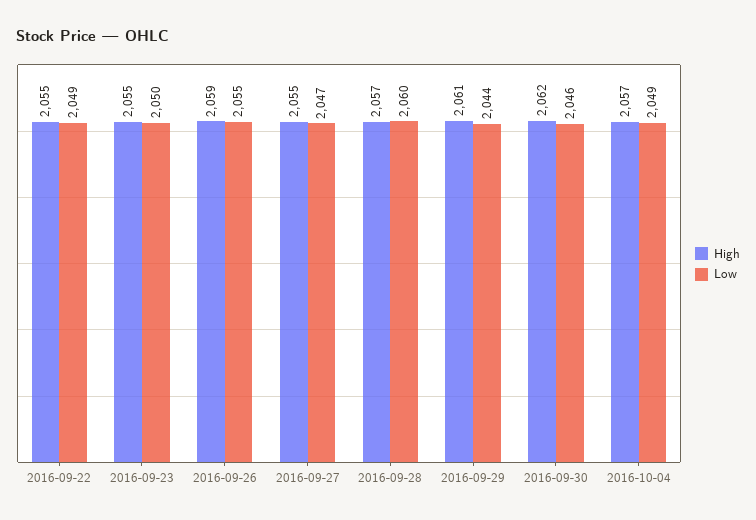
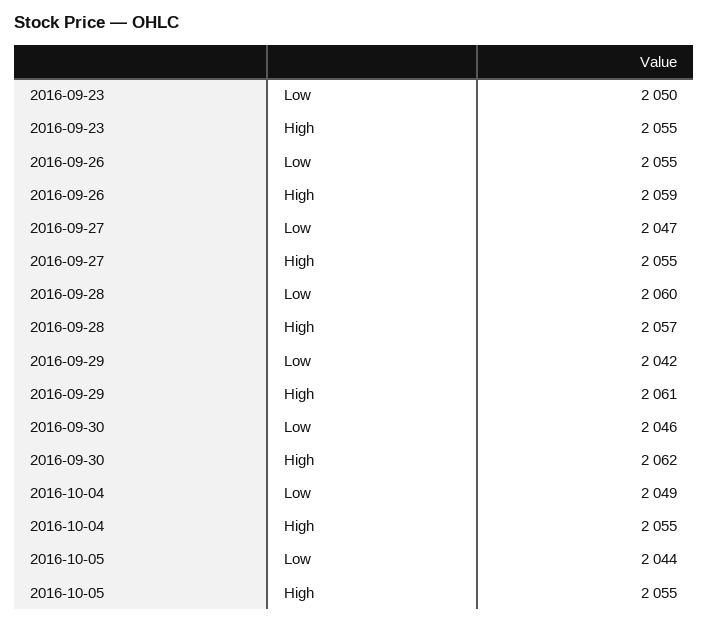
High, 2016-09-22: 2055 -> none
Low, 2016-09-22: 2049 -> none
Low, 2016-09-29: 2044 -> 2042
High, 2016-10-04: 2057 -> 2055
Low, 2016-10-05: none -> 2044
High, 2016-10-05: none -> 2055

